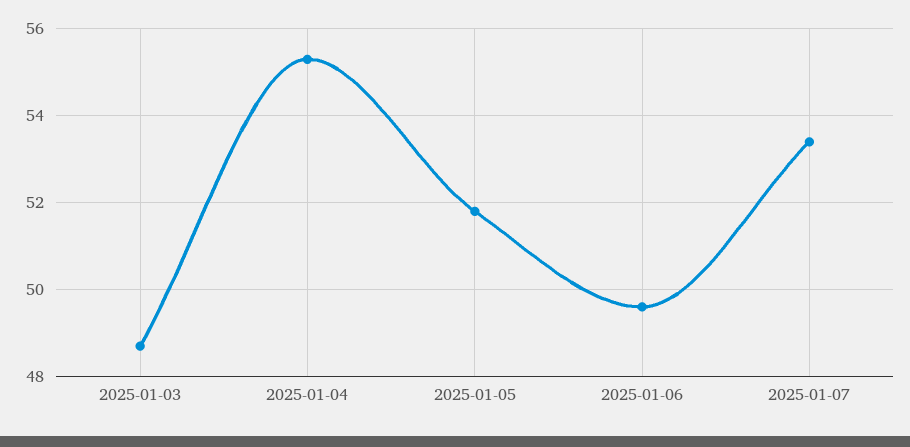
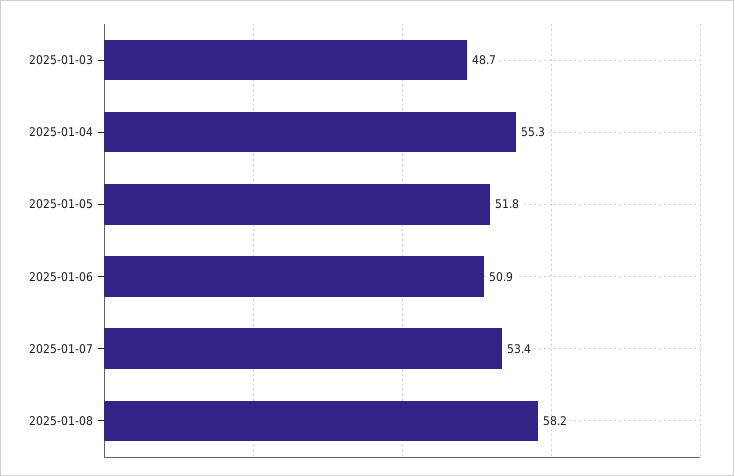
2025-01-06: 49.5 -> 50.9
2025-01-08: none -> 58.2

